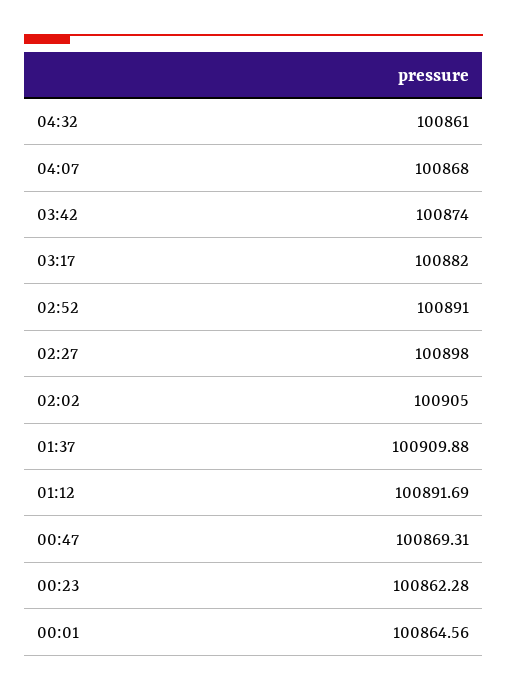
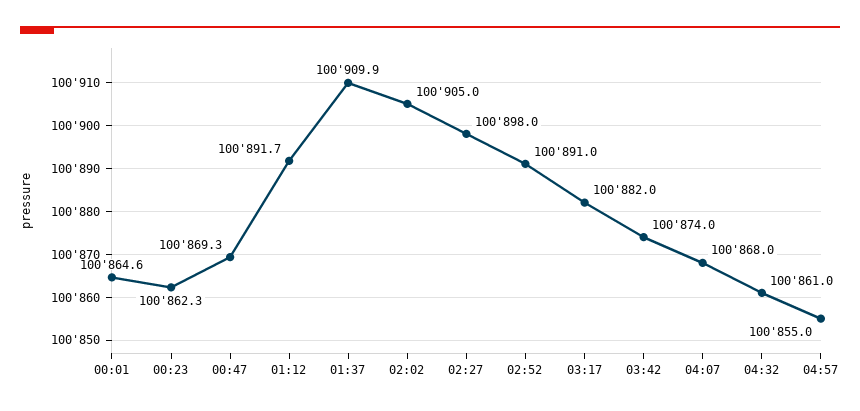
04:57: none -> 100855

